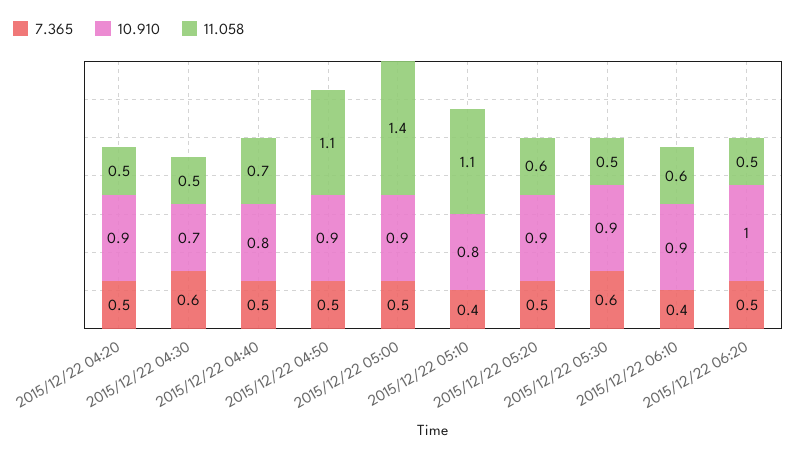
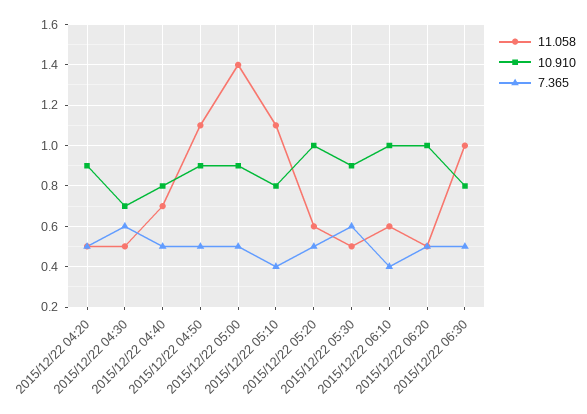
10.910, 2015/12/22 05:20: 0.9 -> 1
10.910, 2015/12/22 06:10: 0.9 -> 1
11.058, 2015/12/22 06:30: none -> 1
10.910, 2015/12/22 06:30: none -> 0.8
7.365, 2015/12/22 06:30: none -> 0.5

